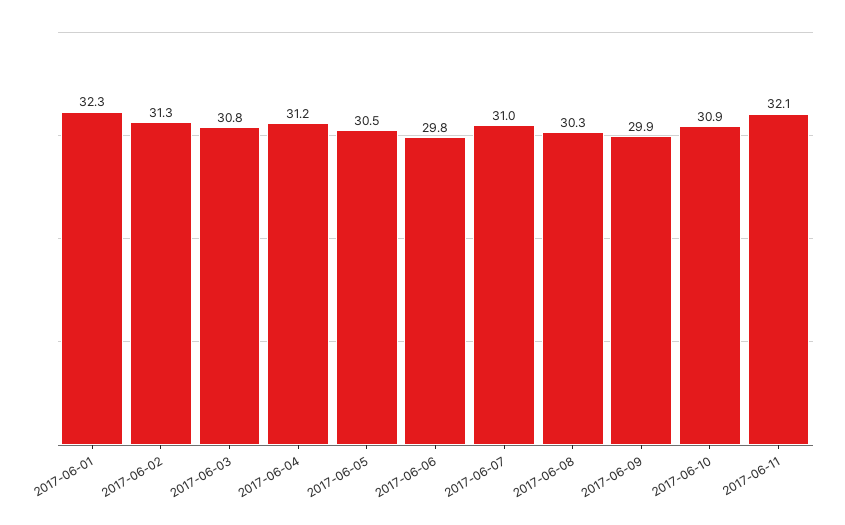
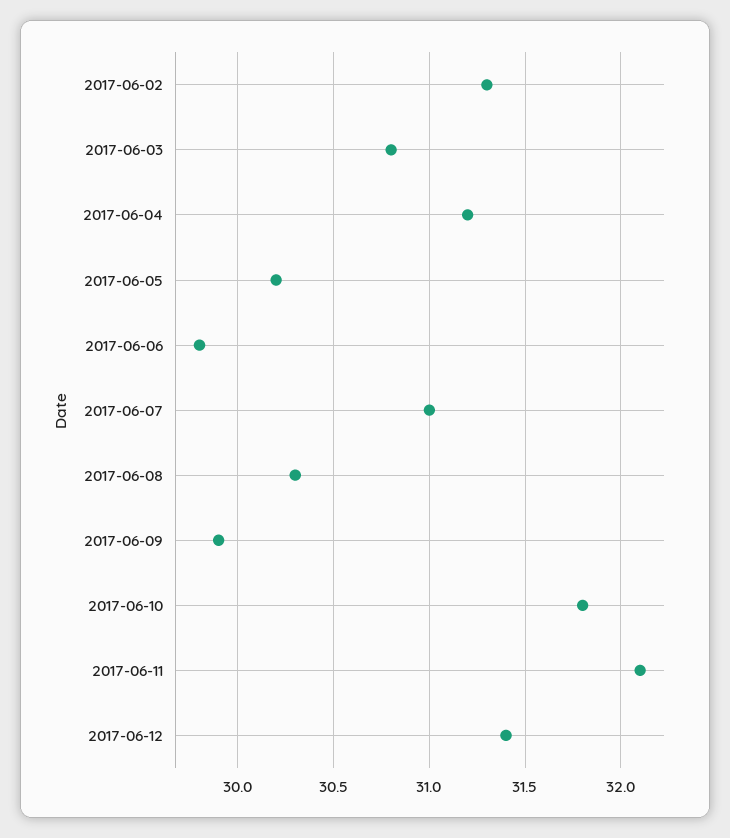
2017-06-01: 32.3 -> none
2017-06-05: 30.5 -> 30.2
2017-06-10: 30.9 -> 31.8
2017-06-12: none -> 31.4

